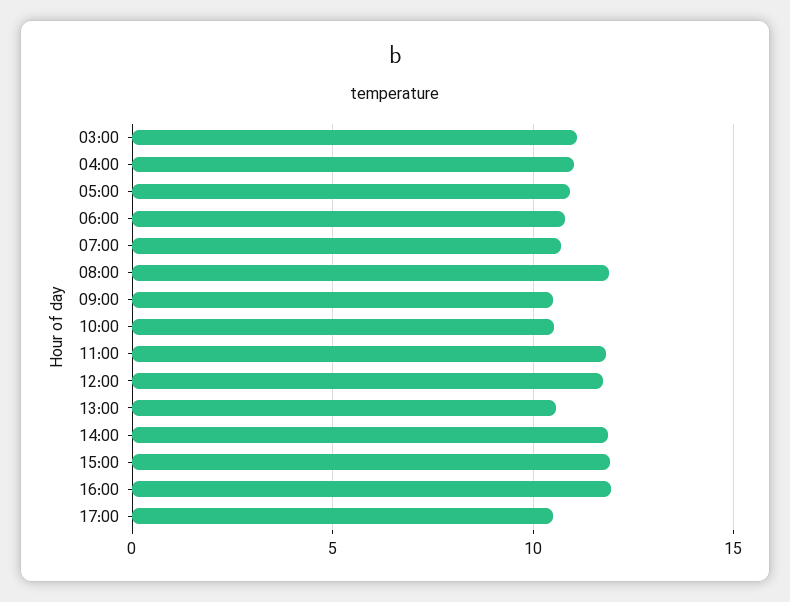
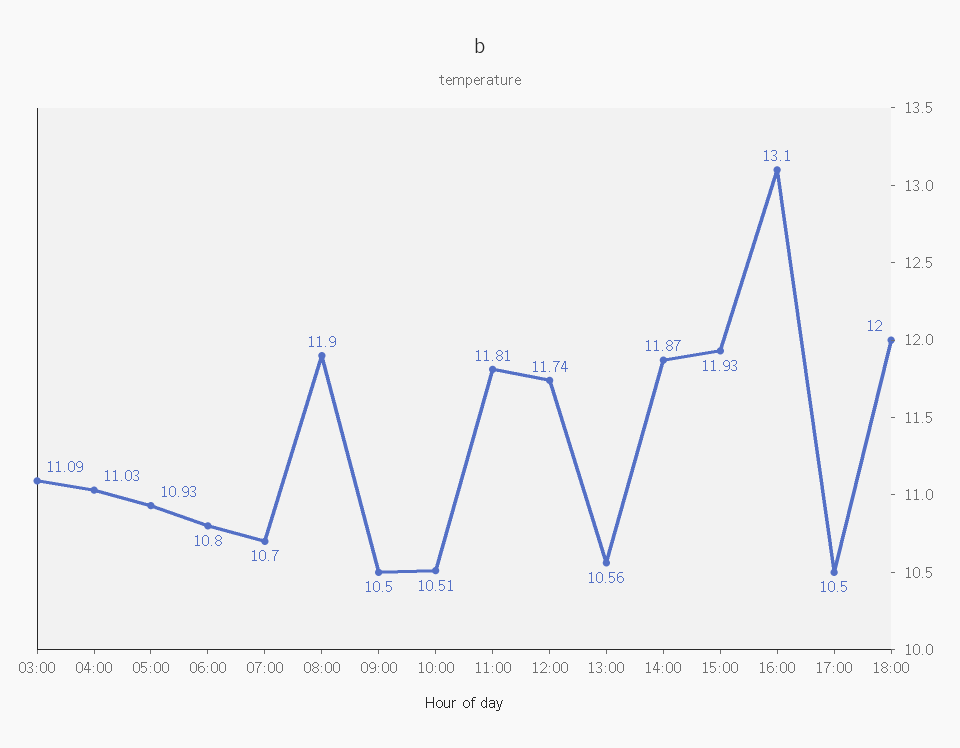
16:00: 12 -> 13.1
18:00: none -> 12

